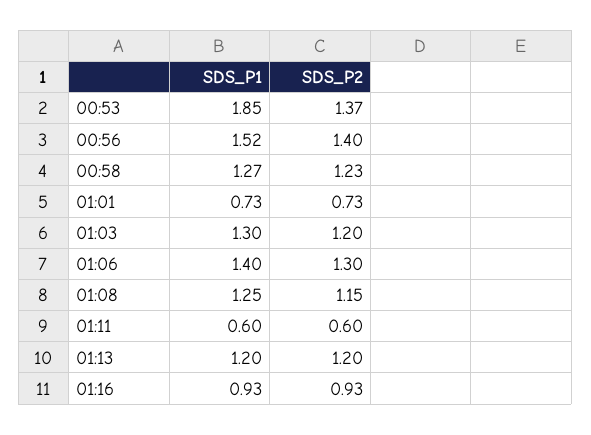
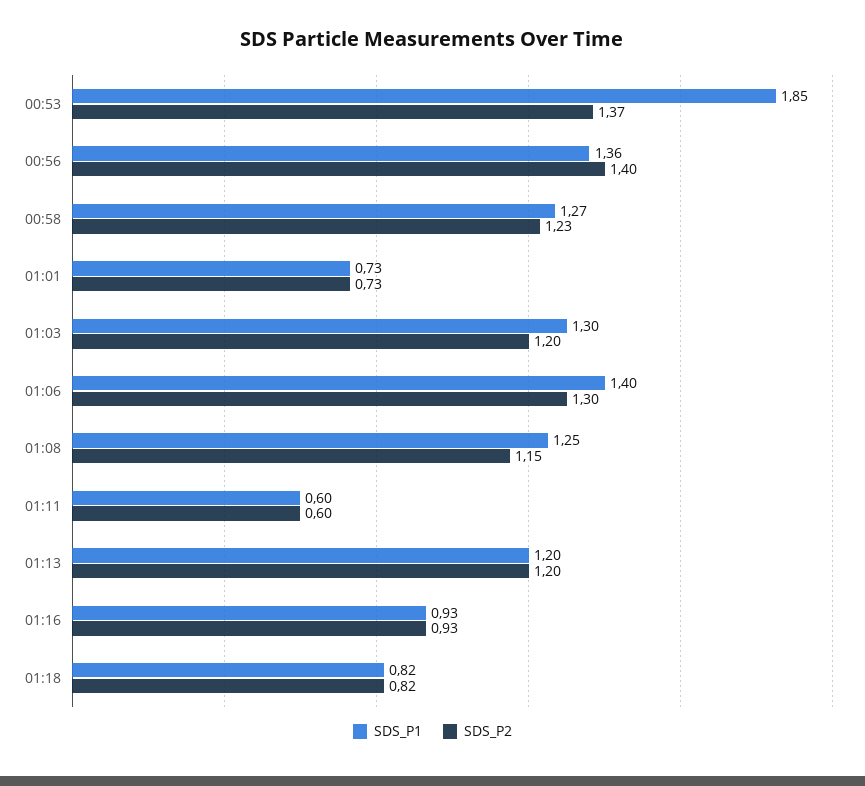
SDS_P1, 00:56: 1.52 -> 1.36
SDS_P1, 01:18: none -> 0.82
SDS_P2, 01:18: none -> 0.82

